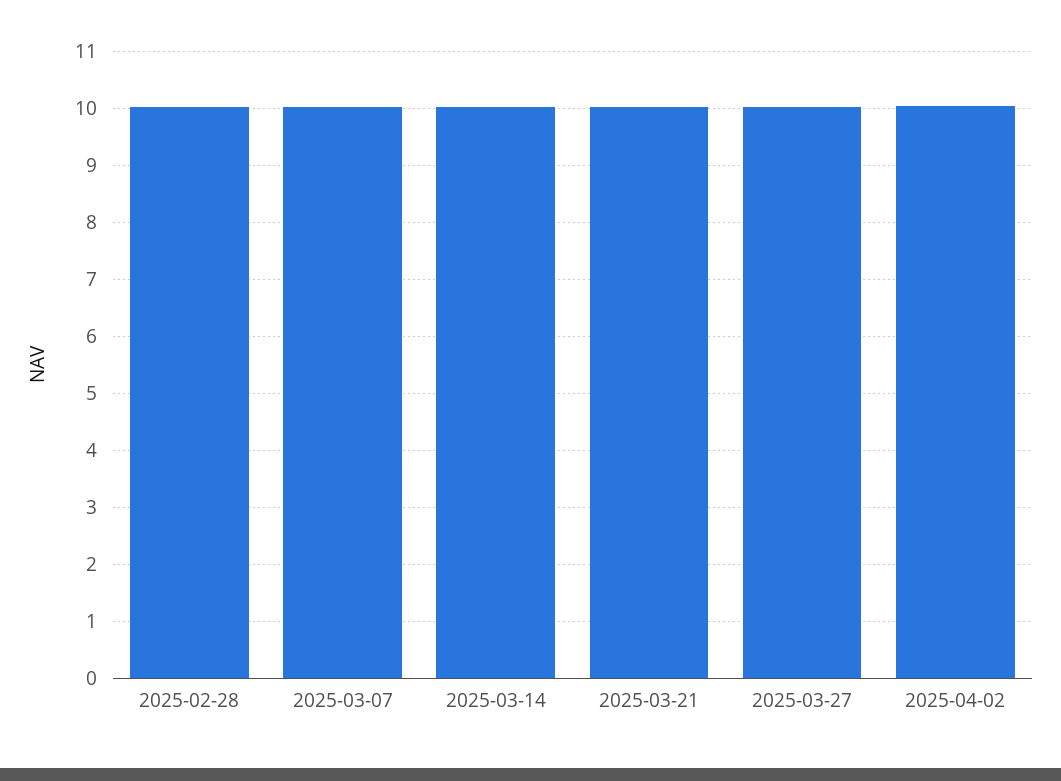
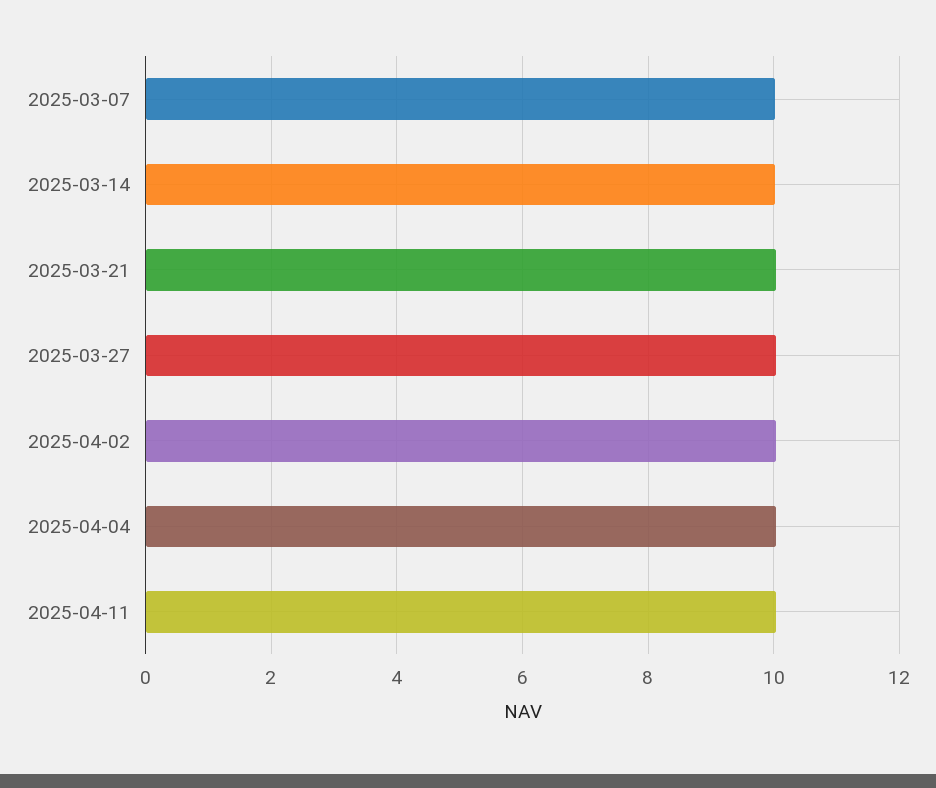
2025-02-28: 10 -> none
2025-04-04: none -> 10
2025-04-11: none -> 10

